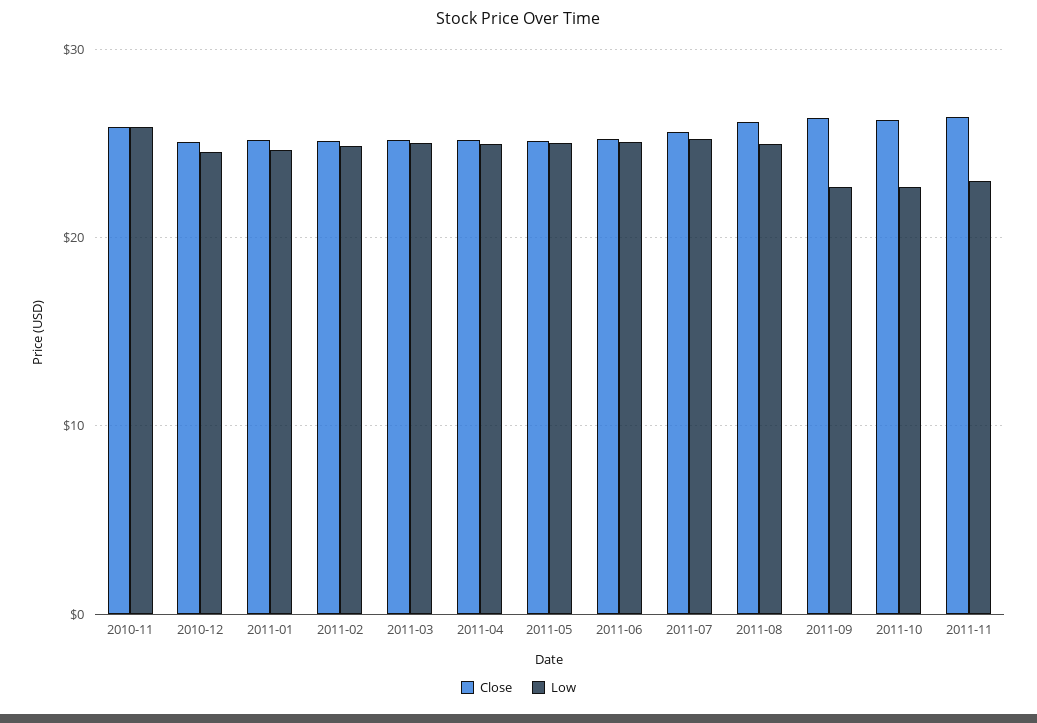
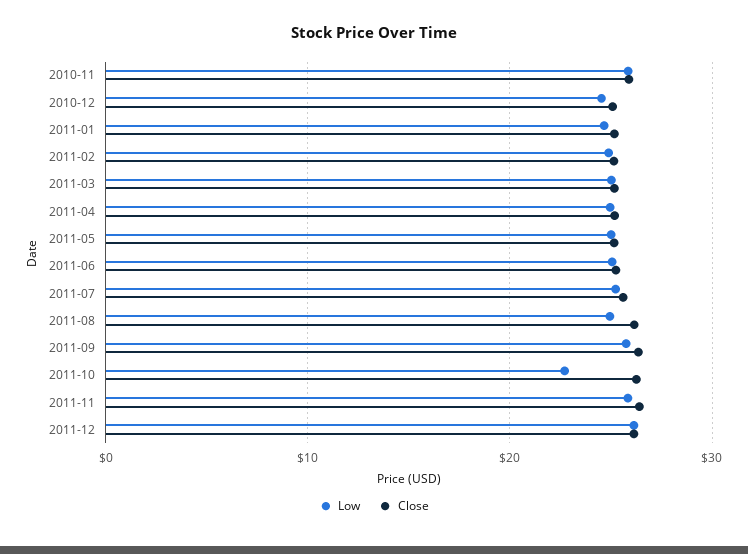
Low, 2011-09: 23 -> 26
Low, 2011-11: 23 -> 26
Low, 2011-12: none -> 26
Close, 2011-12: none -> 26

